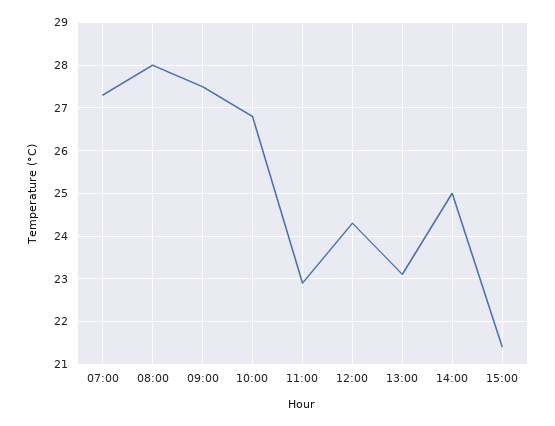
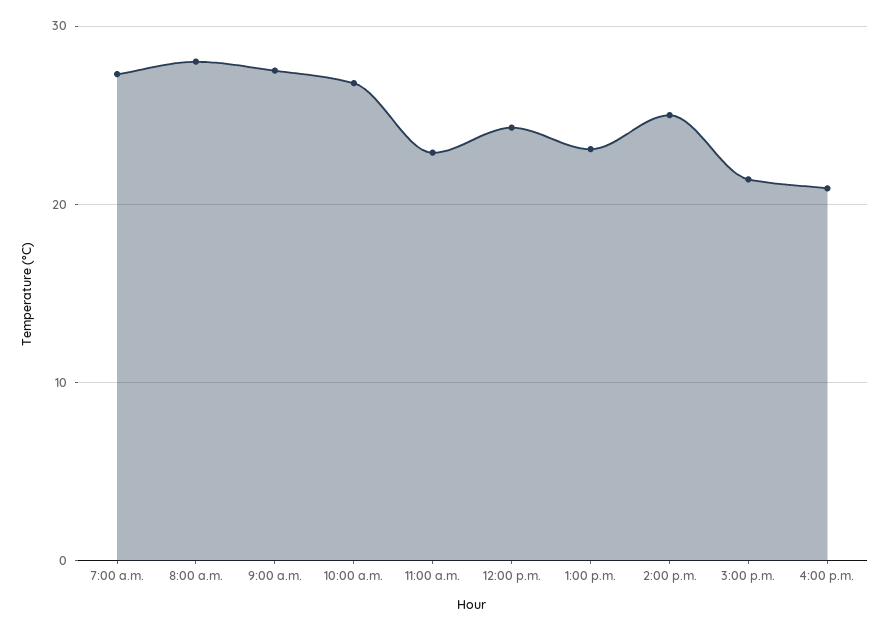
4:00 p.m.: none -> 21

